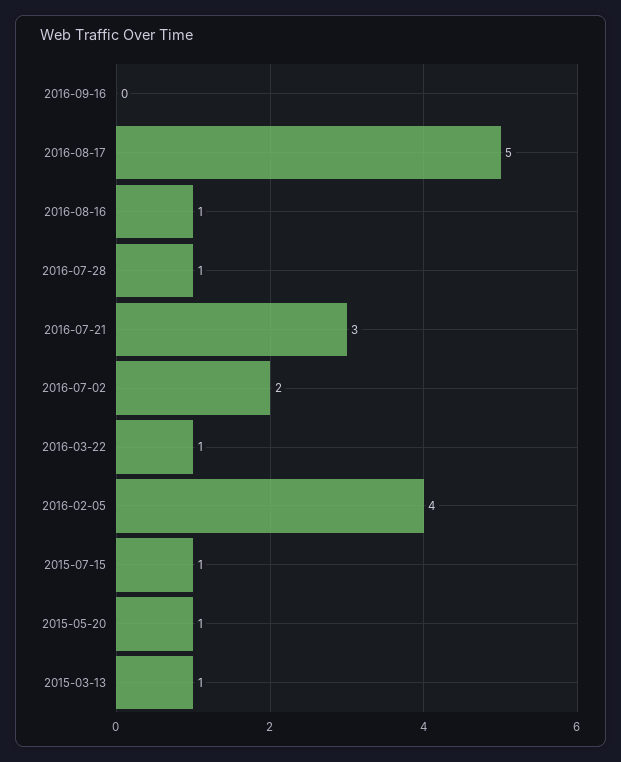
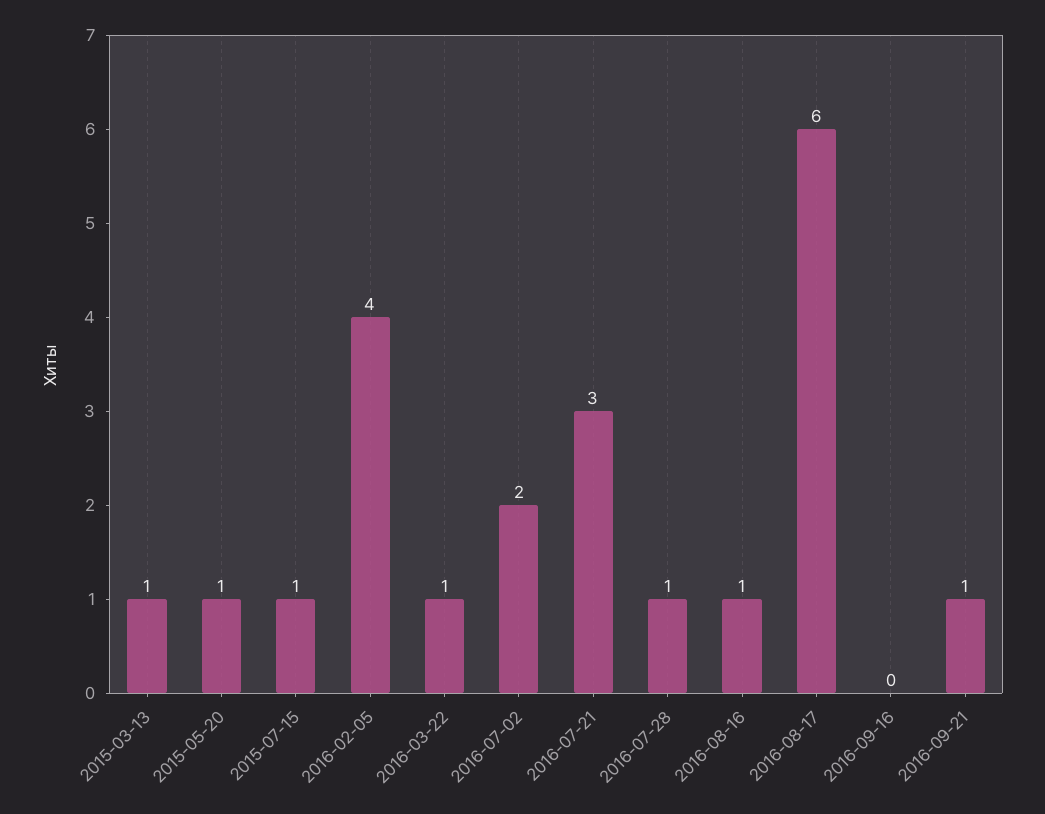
2016-08-17: 5 -> 6
2016-09-21: none -> 1

